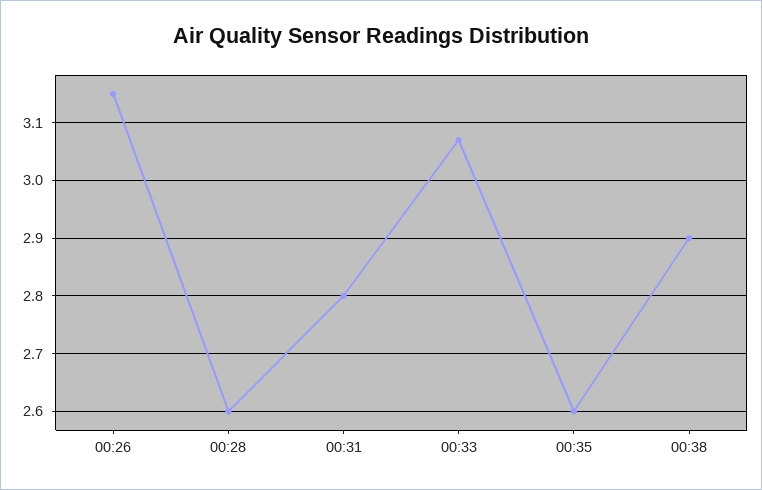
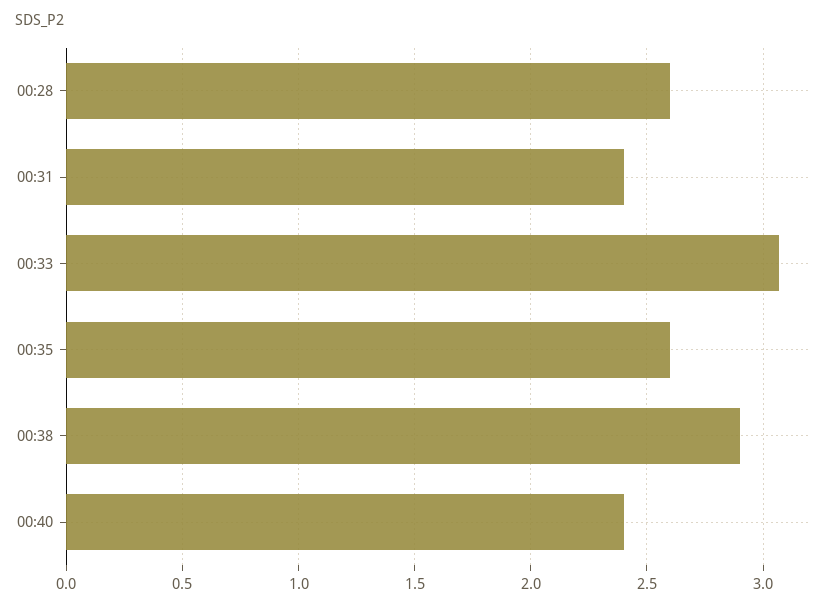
00:26: 3.15 -> none
00:31: 2.8 -> 2.4
00:40: none -> 2.4

